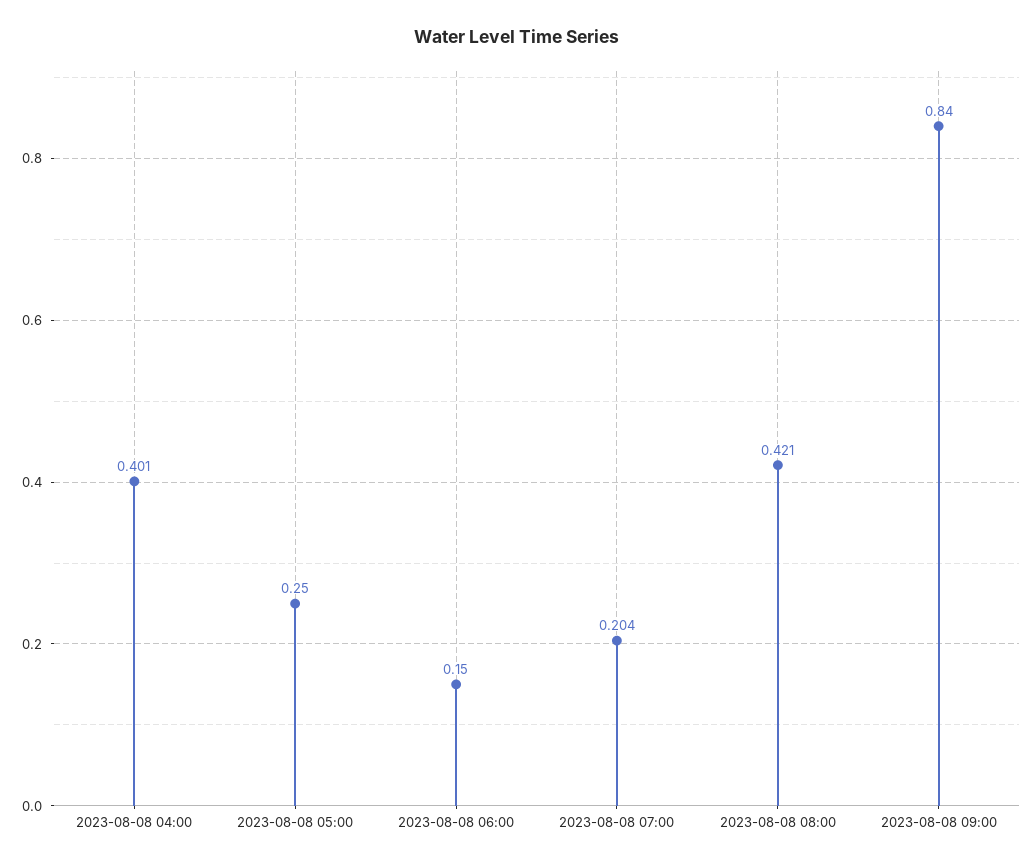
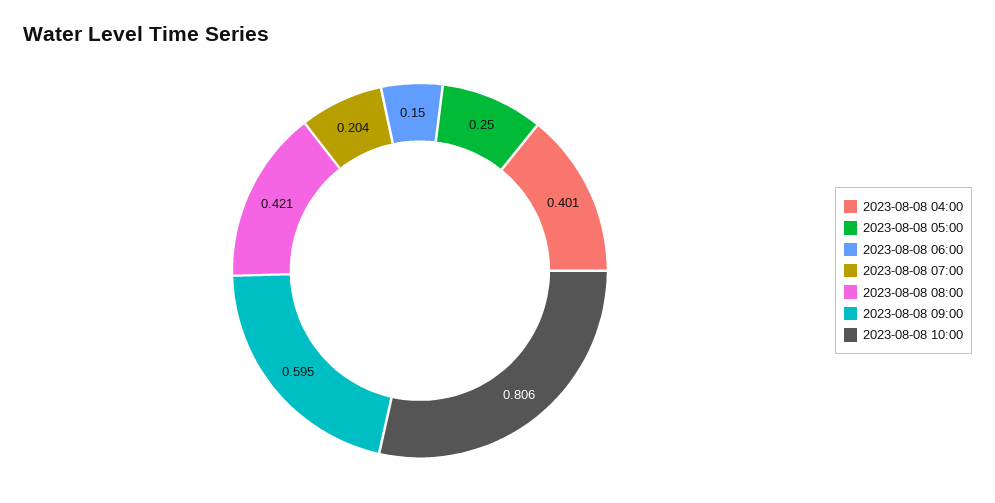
2023-08-08 09:00: 0.84 -> 0.595
2023-08-08 10:00: none -> 0.806

